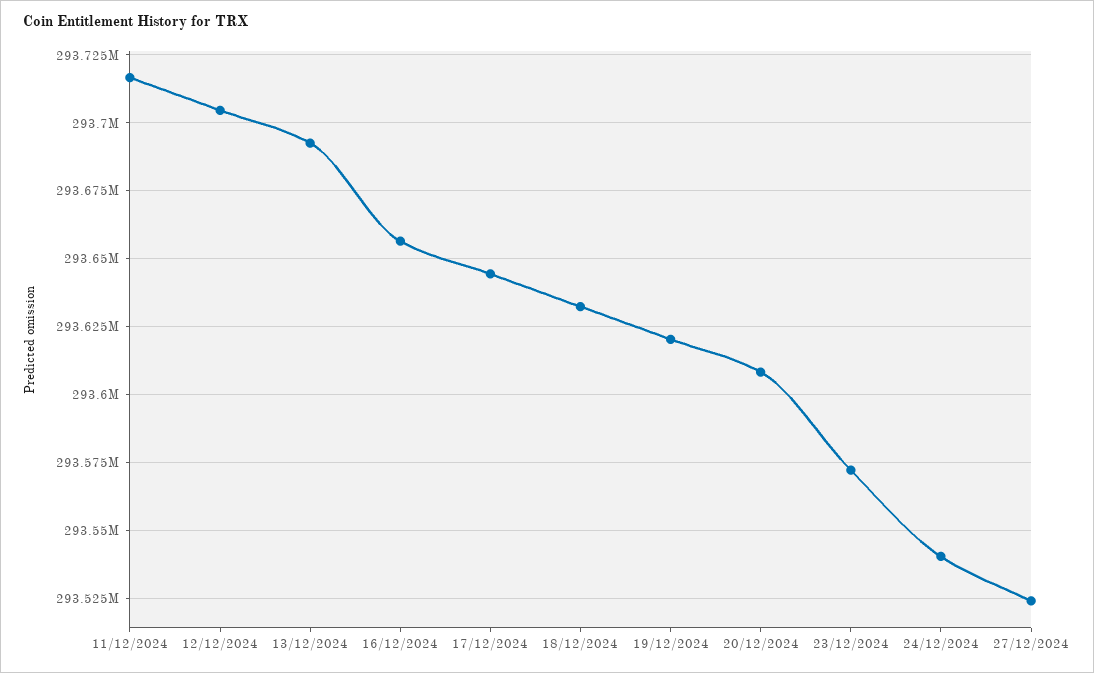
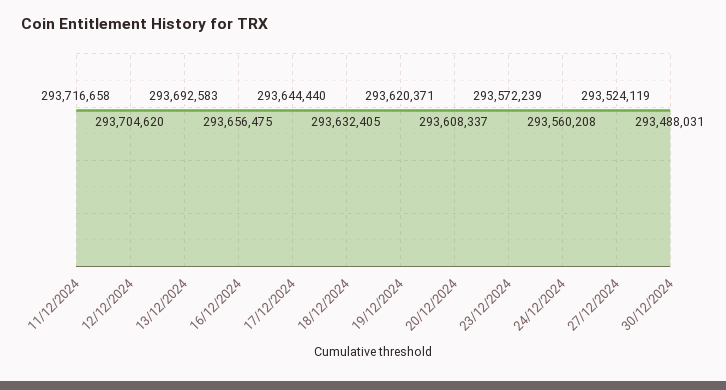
24/12/2024: 293540000 -> 293560208
30/12/2024: none -> 293488031

